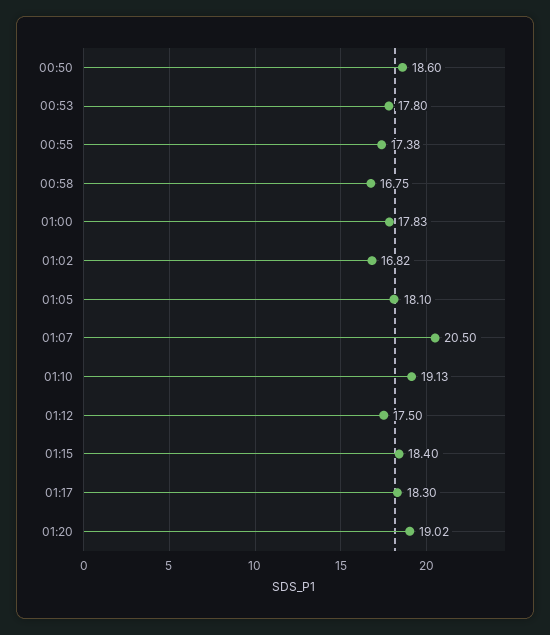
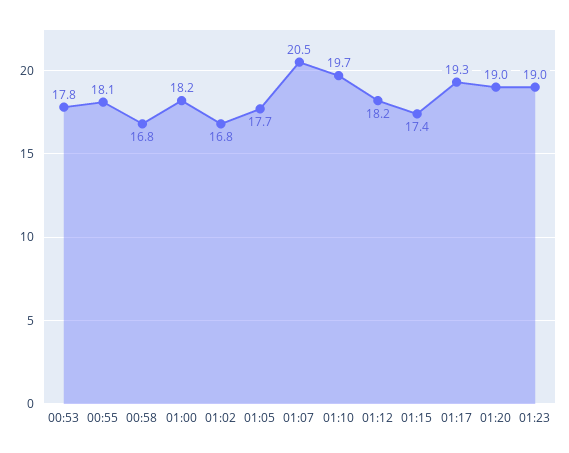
00:50: 18.6 -> none
00:55: 17.38 -> 18.1
01:00: 17.83 -> 18.2
01:05: 18.1 -> 17.7
01:10: 19.13 -> 19.7
01:12: 17.5 -> 18.2
01:15: 18.4 -> 17.4
01:17: 18.3 -> 19.3
01:23: none -> 19

